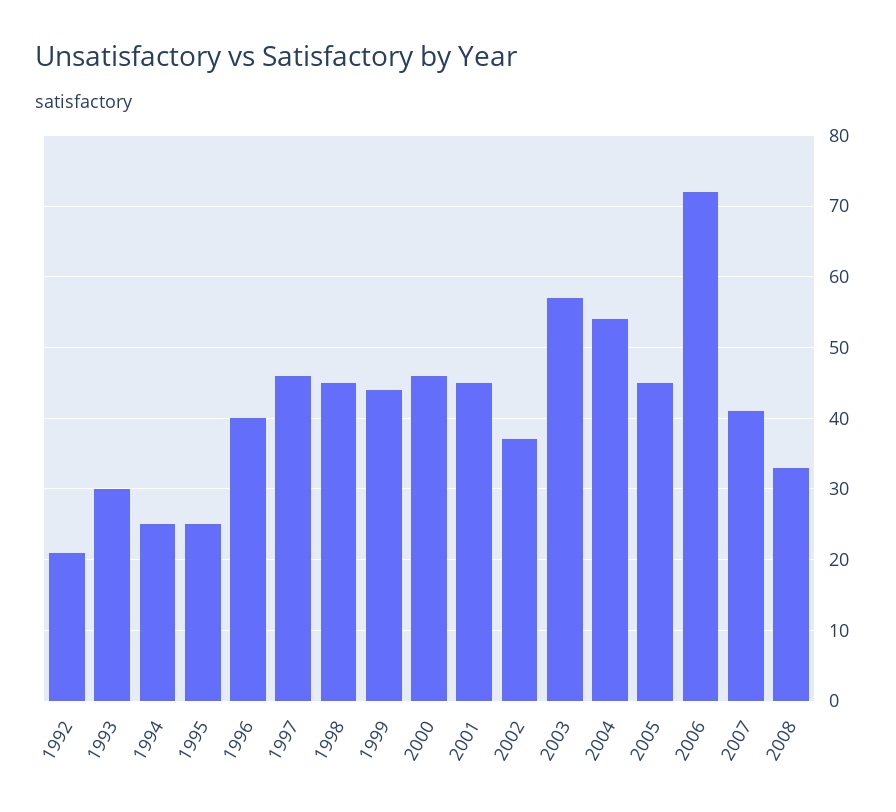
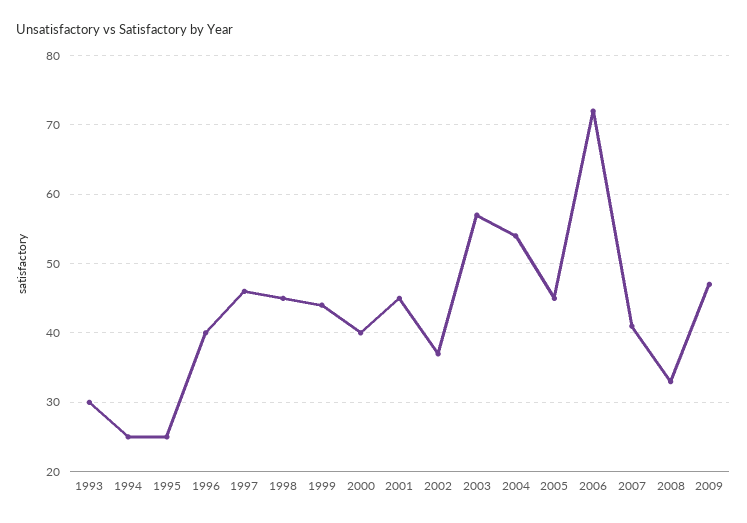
1992: 21 -> none
2000: 46 -> 40
2009: none -> 47

